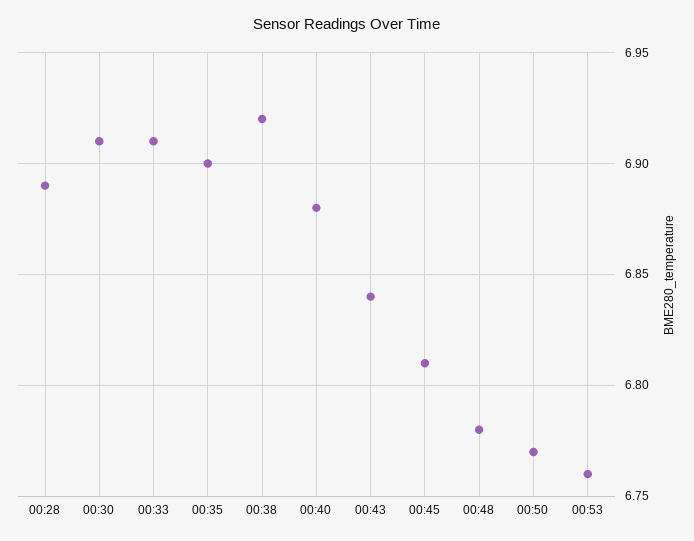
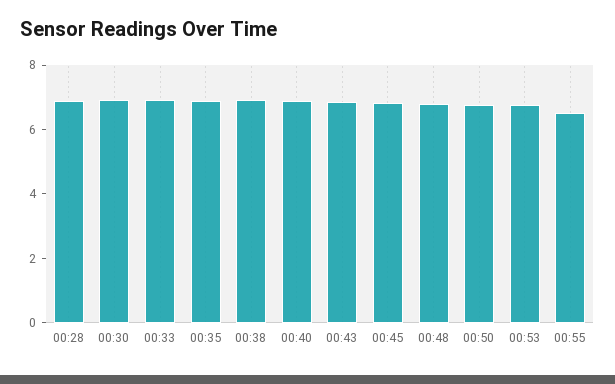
00:55: none -> 6.5

